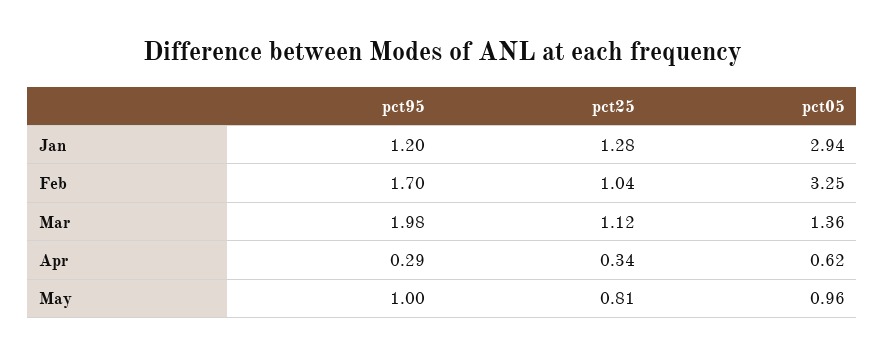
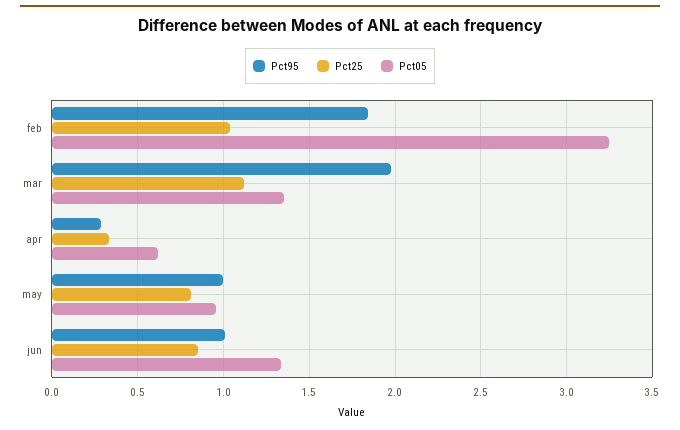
pct95, Jan: 1.2 -> none
pct25, Jan: 1.28 -> none
pct05, Jan: 2.94 -> none
pct95, Feb: 1.7 -> 1.85
pct95, jun: none -> 1
pct25, jun: none -> 0.85
pct05, jun: none -> 1.35

